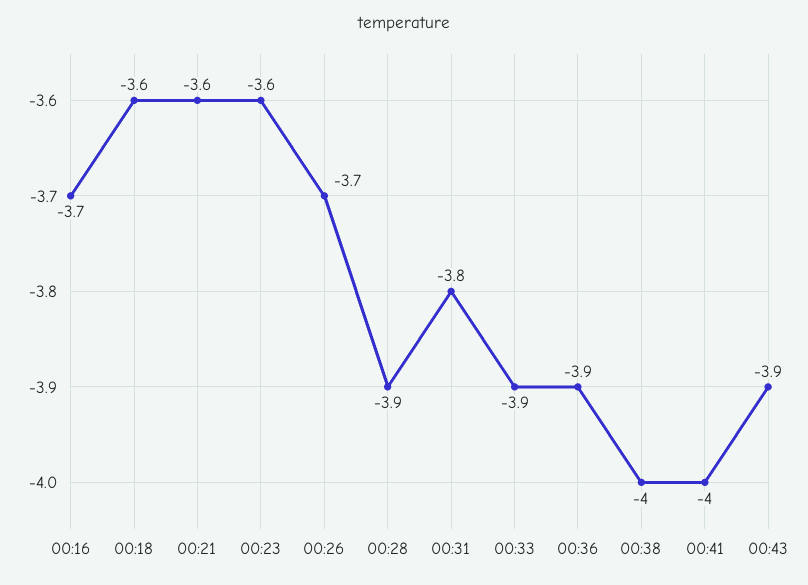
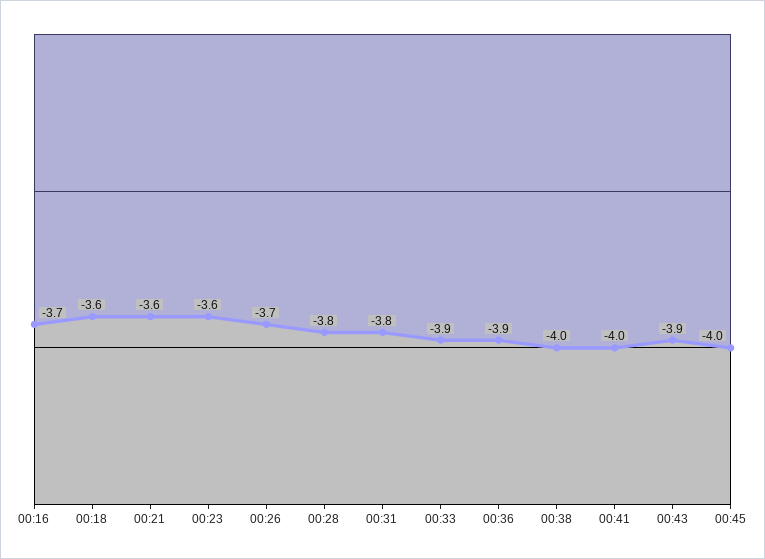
00:28: -3.9 -> -3.8
00:45: none -> -4

